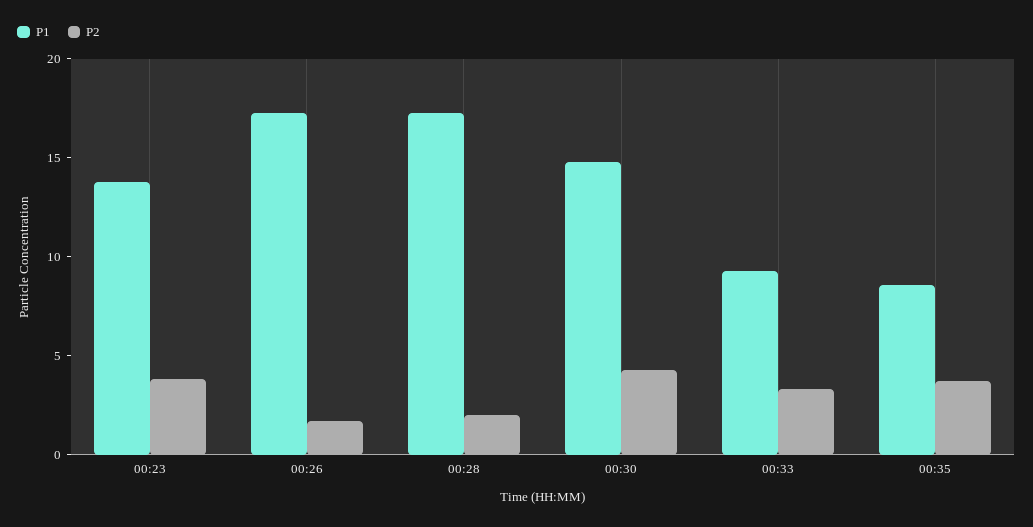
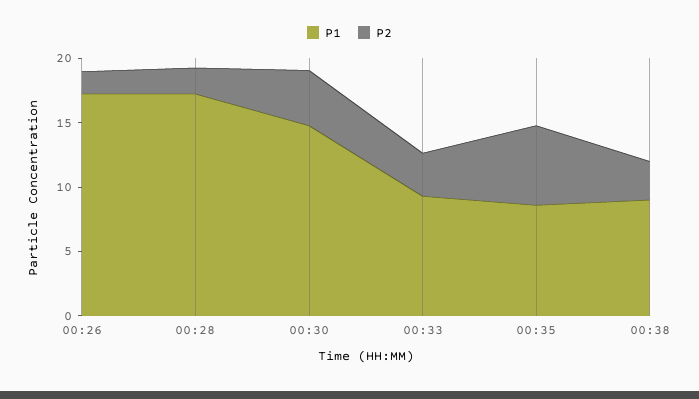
P1, 00:23: 14 -> none
P2, 00:23: 4 -> none
P2, 00:35: 4 -> 6
P1, 00:38: none -> 9
P2, 00:38: none -> 3

